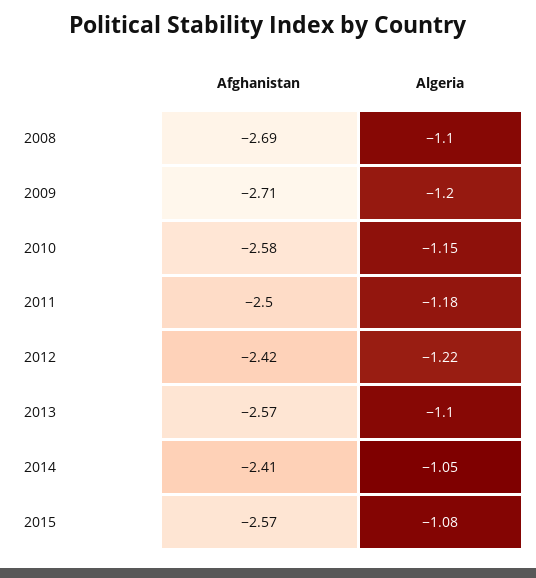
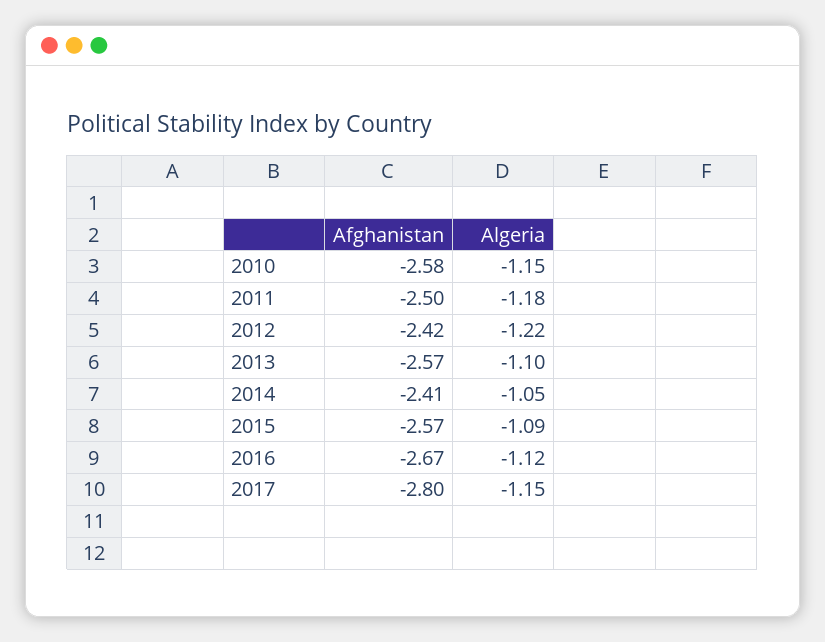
Afghanistan, 2008: -2.69 -> none
Algeria, 2008: -1.1 -> none
Afghanistan, 2009: -2.71 -> none
Algeria, 2009: -1.2 -> none
Algeria, 2015: -1.08 -> -1.09
Afghanistan, 2016: none -> -2.67
Algeria, 2016: none -> -1.12
Afghanistan, 2017: none -> -2.8
Algeria, 2017: none -> -1.15

